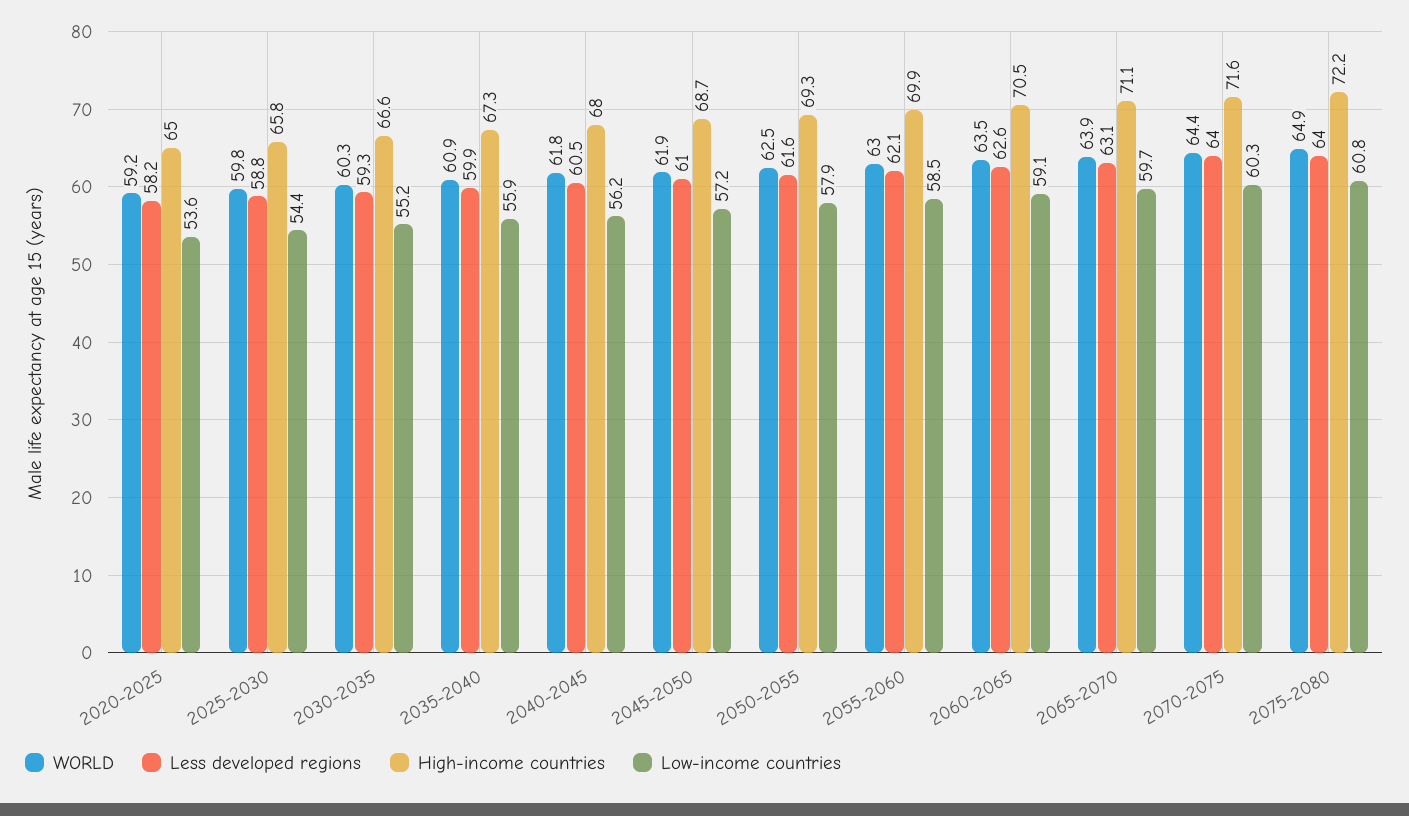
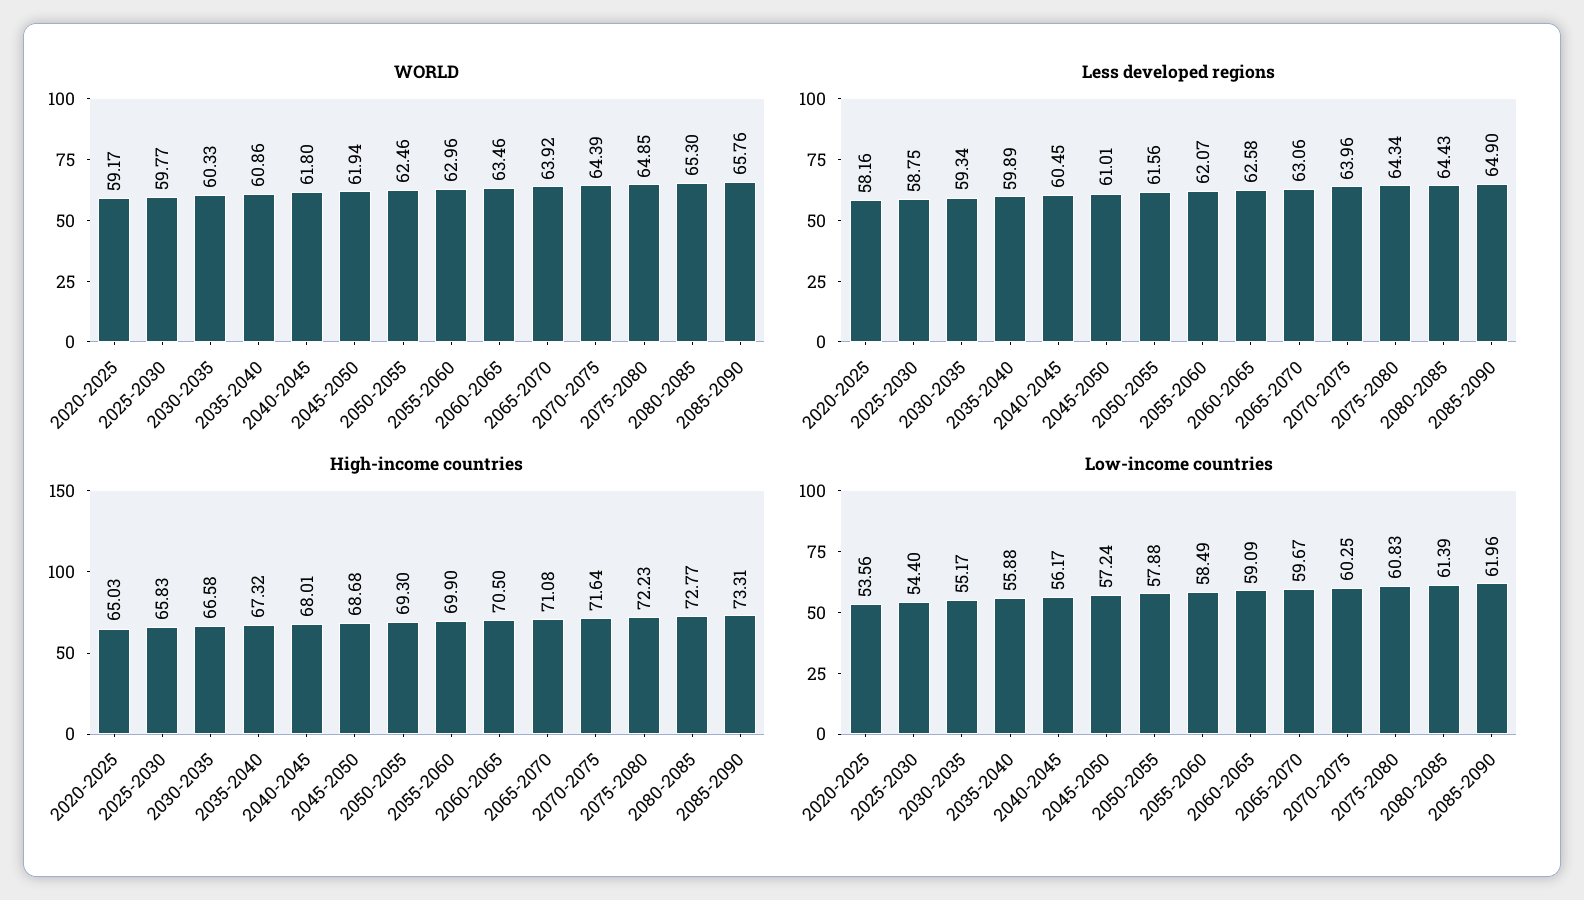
Less developed regions, 2075-2080: 64 -> 64.34
WORLD, 2080-2085: none -> 65.3
WORLD, 2085-2090: none -> 65.76
Less developed regions, 2080-2085: none -> 64.43
Less developed regions, 2085-2090: none -> 64.9
High-income countries, 2080-2085: none -> 72.77
High-income countries, 2085-2090: none -> 73.31
Low-income countries, 2080-2085: none -> 61.39
Low-income countries, 2085-2090: none -> 61.96

